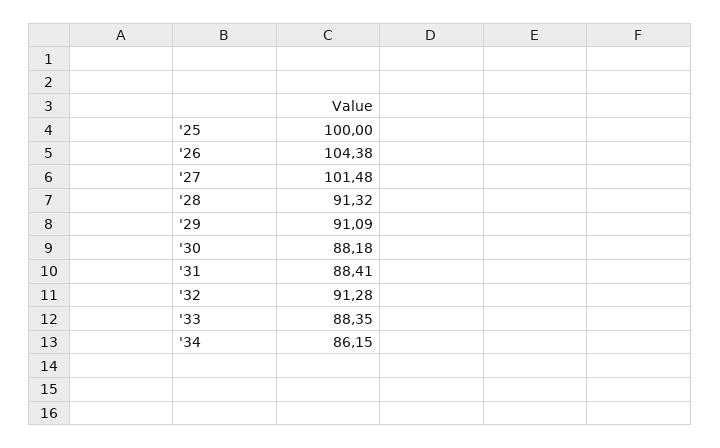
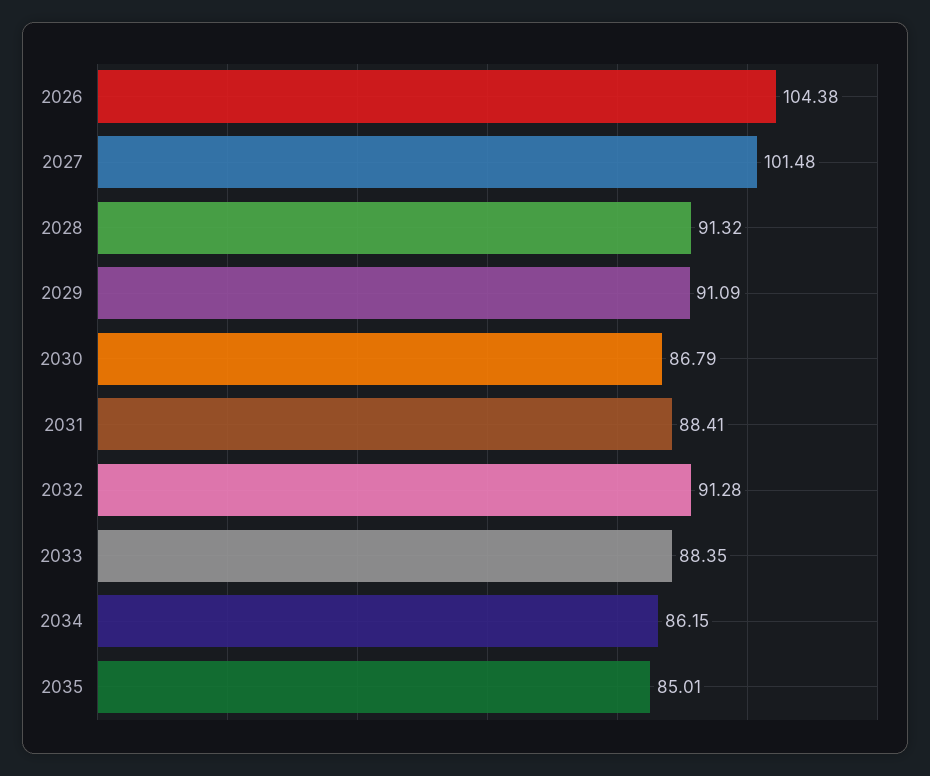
'25: 100 -> none
'30: 88.18 -> 86.79
2035: none -> 85.01

